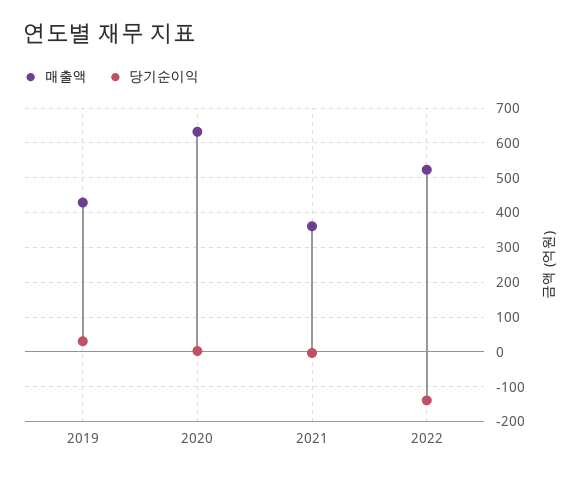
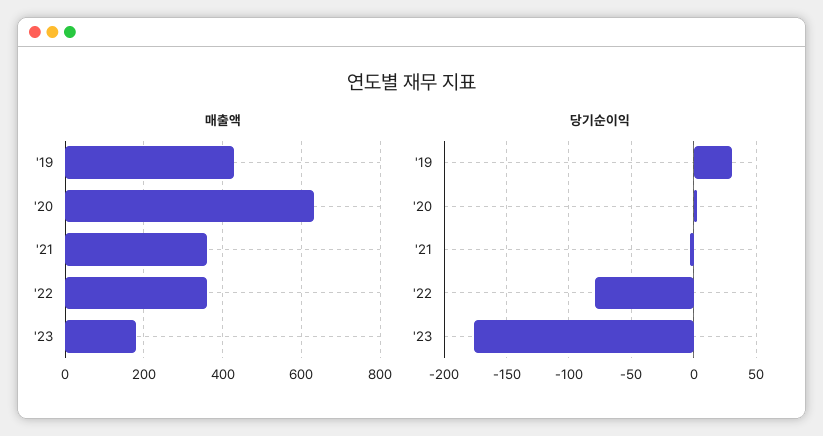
매출액, 2022: 520 -> 360
당기순이익, 2022: -140 -> -80
매출액, '23: none -> 180
당기순이익, '23: none -> -175

